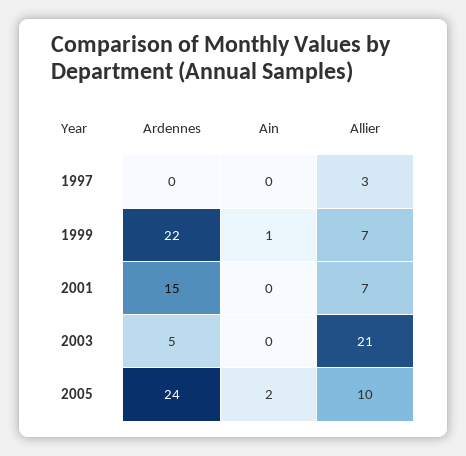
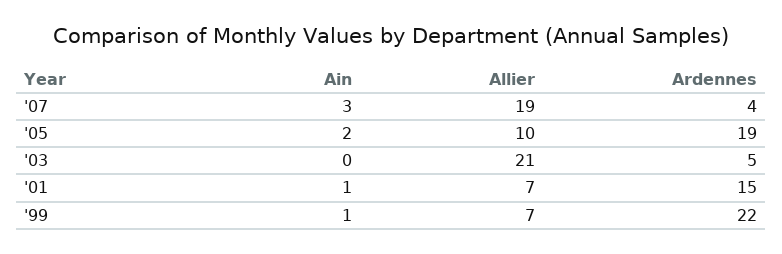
Ardennes, 1997: 0 -> none
Ain, 1997: 0 -> none
Allier, 1997: 3 -> none
Ain, 2001: 0 -> 1
Ardennes, 2005: 24 -> 19
Ain, '07: none -> 3
Allier, '07: none -> 19
Ardennes, '07: none -> 4

